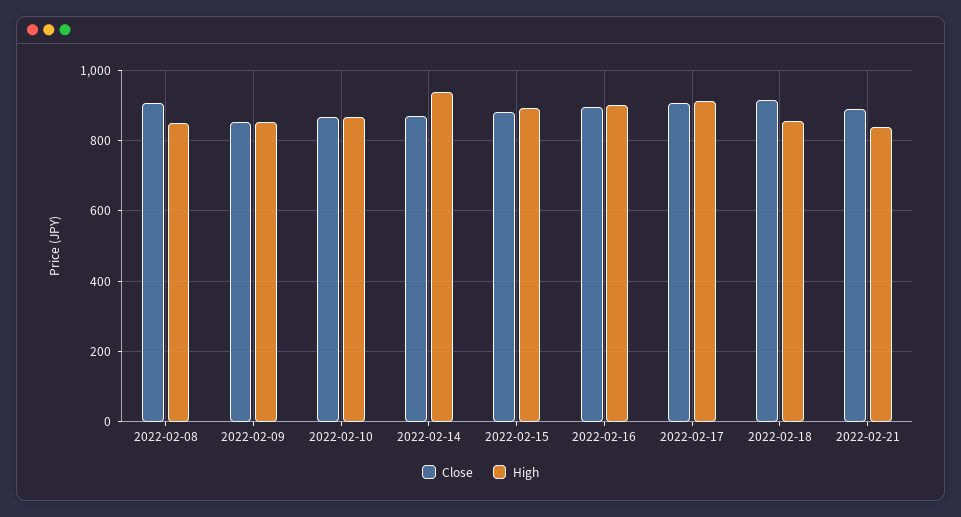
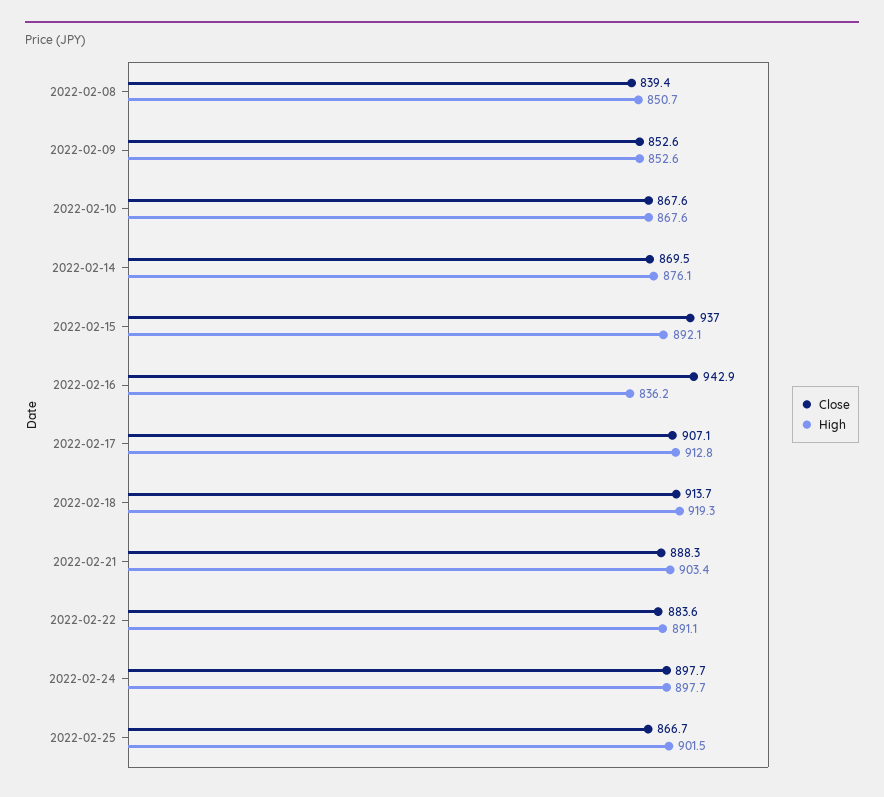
Close, 2022-02-08: 900 -> 839.4
High, 2022-02-14: 940 -> 876.1
Close, 2022-02-15: 880 -> 937
Close, 2022-02-16: 900 -> 942.9
High, 2022-02-16: 900 -> 836.2
High, 2022-02-18: 860 -> 919.3
High, 2022-02-21: 840 -> 903.4
Close, 2022-02-22: none -> 883.6
High, 2022-02-22: none -> 891.1
Close, 2022-02-24: none -> 897.7
High, 2022-02-24: none -> 897.7
Close, 2022-02-25: none -> 866.7
High, 2022-02-25: none -> 901.5

